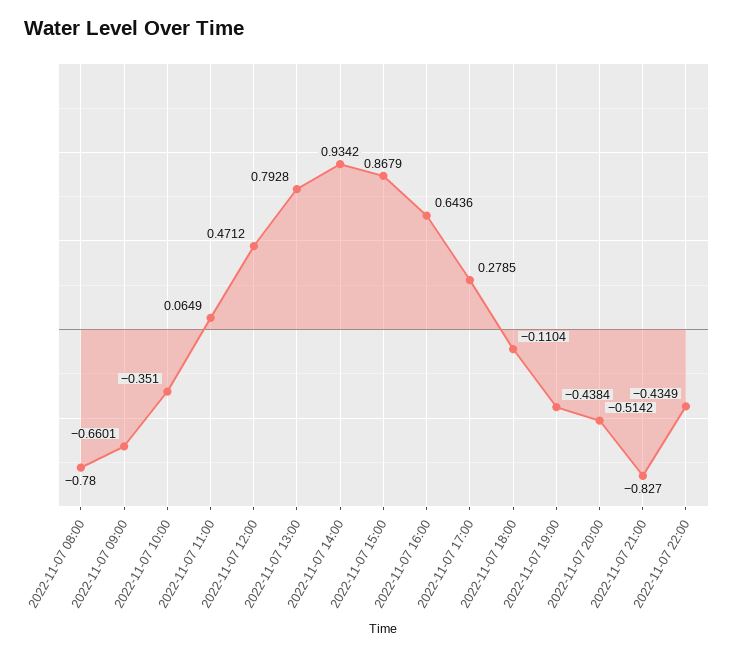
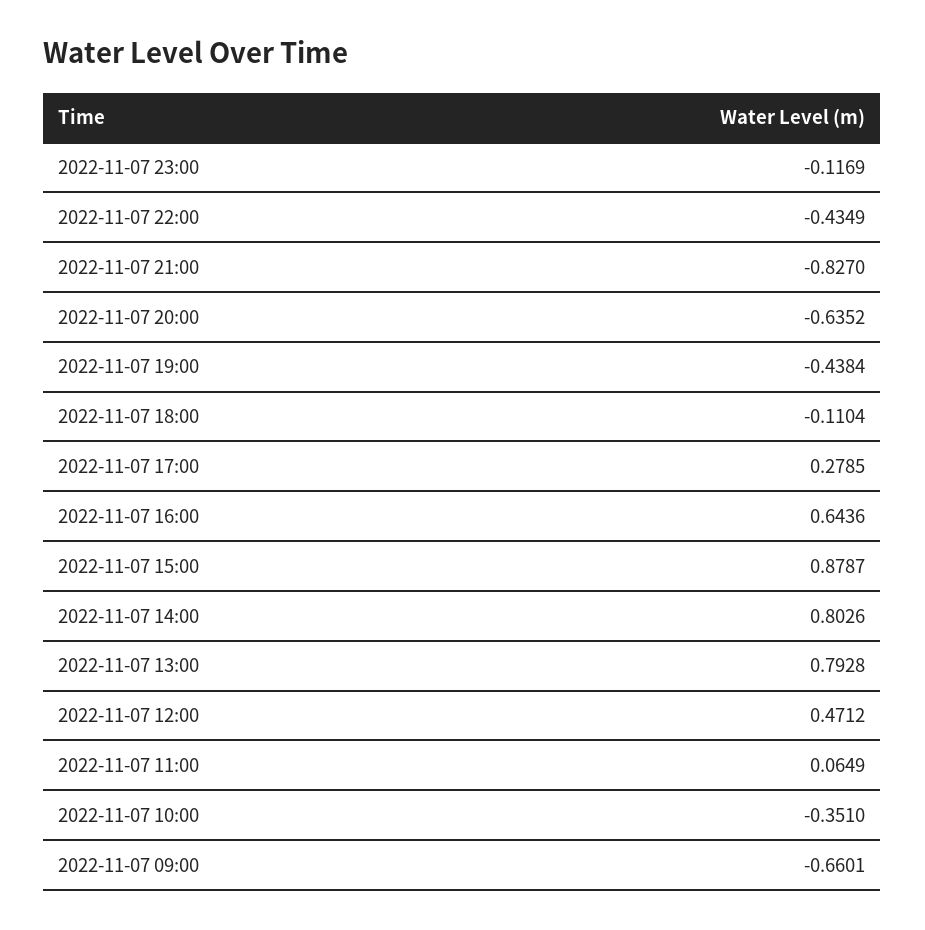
2022-11-07 08:00: -0.78 -> none
2022-11-07 14:00: 0.9342 -> 0.8026
2022-11-07 15:00: 0.8679 -> 0.8787
2022-11-07 20:00: -0.5142 -> -0.6352
2022-11-07 23:00: none -> -0.1169

